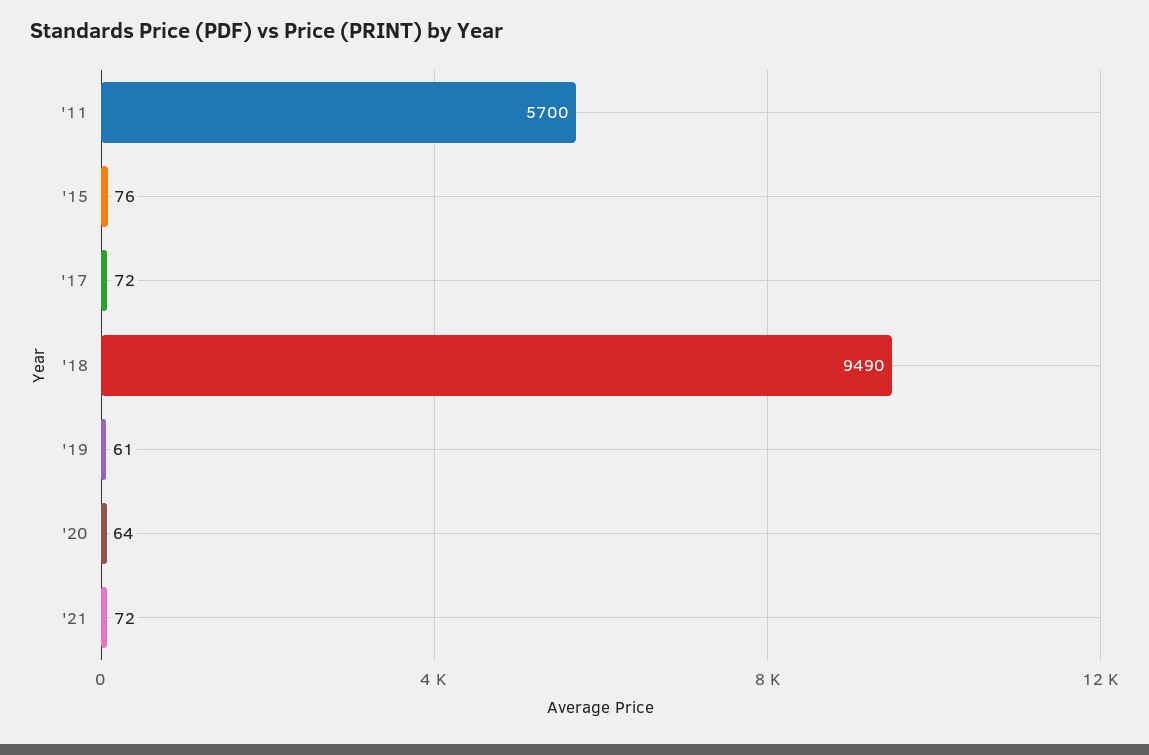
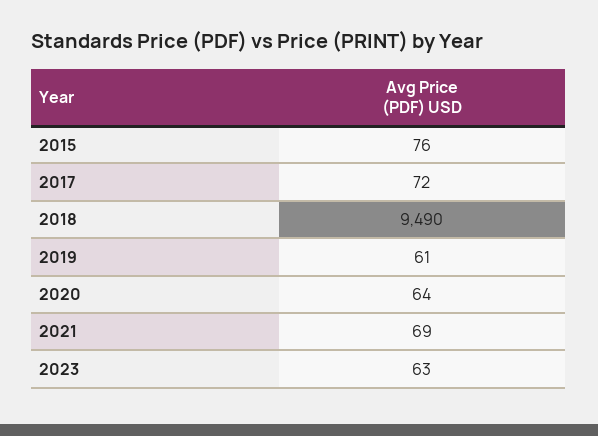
'11: 5700 -> none
'21: 72 -> 69
2023: none -> 63

